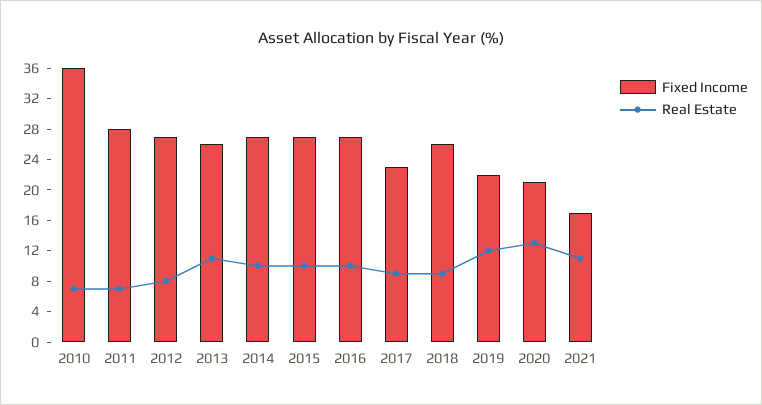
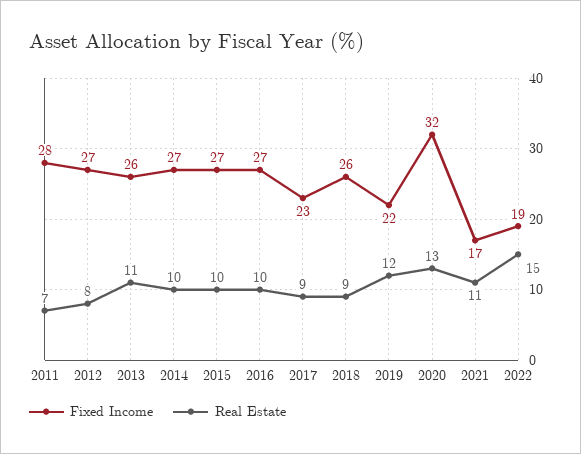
Fixed Income, 2010: 36 -> none
Real Estate, 2010: 8 -> none
Fixed Income, 2020: 20 -> 32
Fixed Income, 2022: none -> 19
Real Estate, 2022: none -> 15

